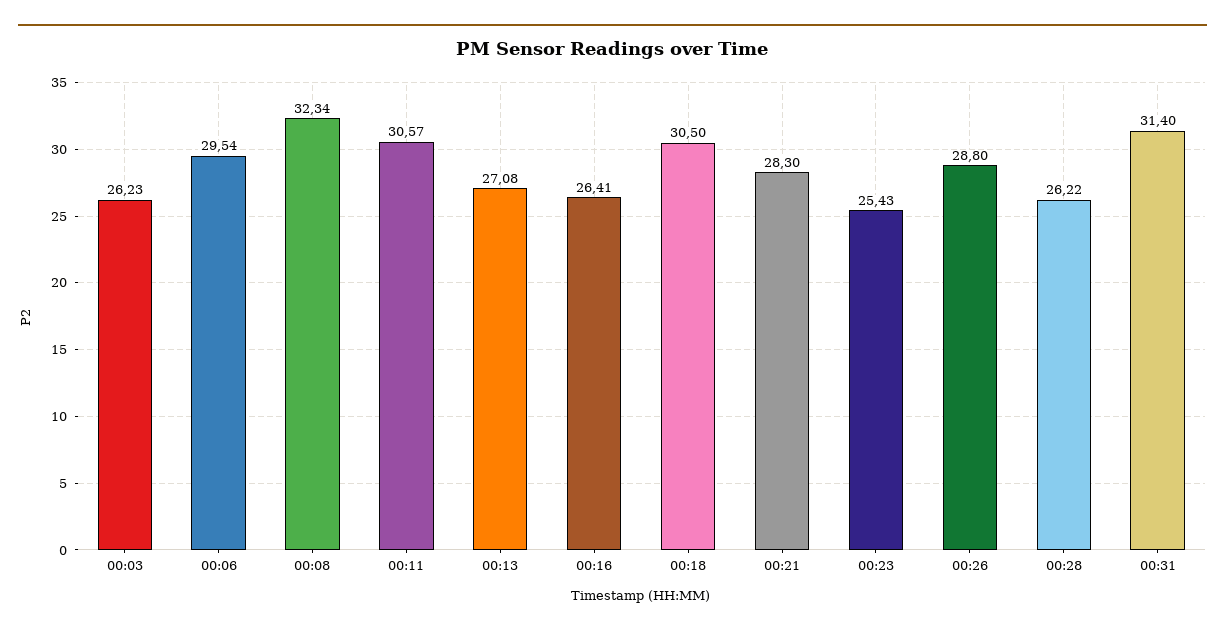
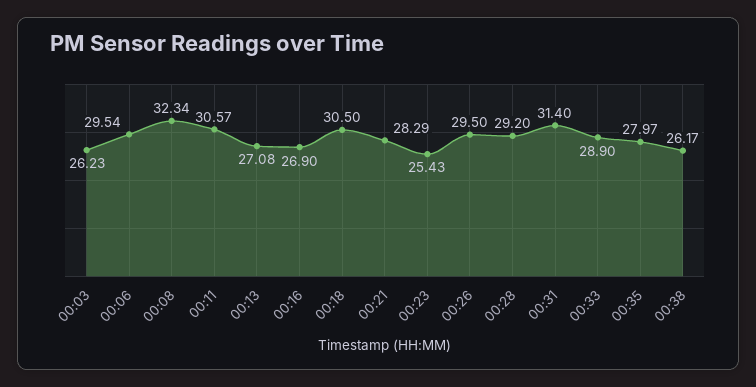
00:16: 26.41 -> 26.9
00:21: 28.3 -> 28.29
00:26: 28.8 -> 29.5
00:28: 26.22 -> 29.2
00:33: none -> 28.9
00:35: none -> 27.97
00:38: none -> 26.17

